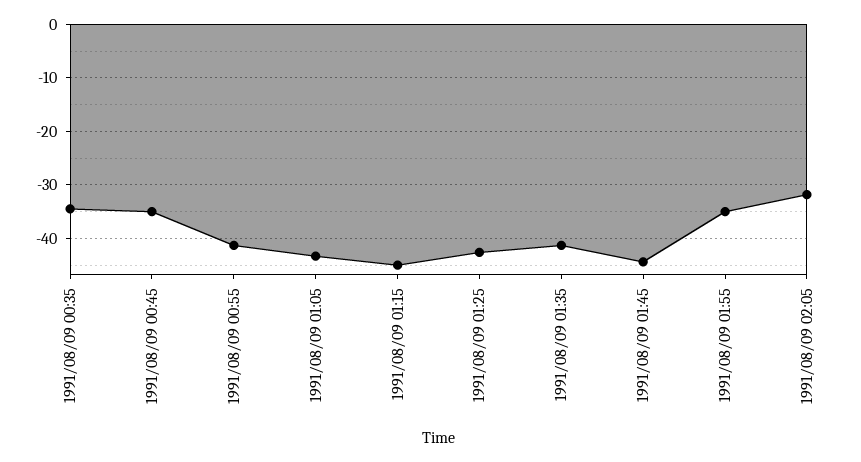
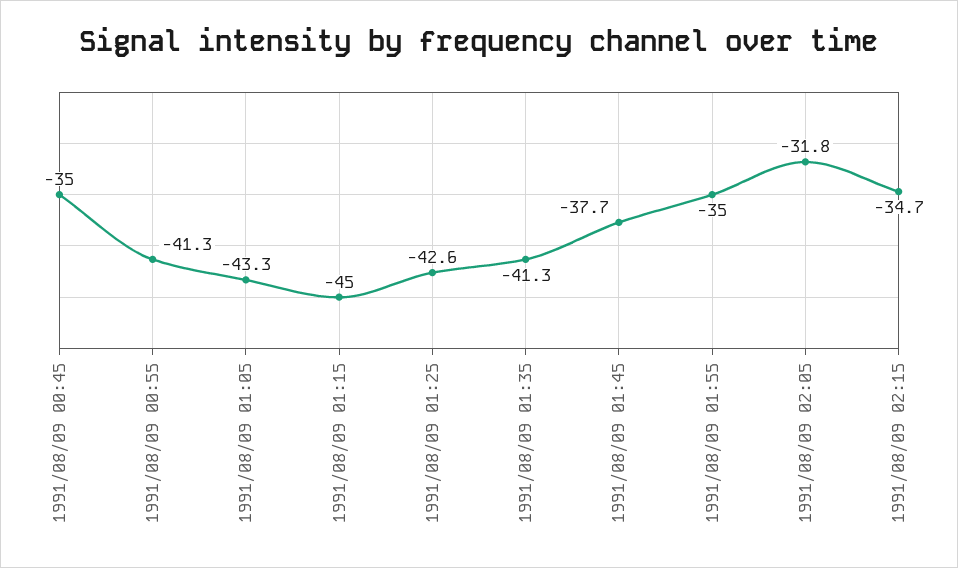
1991/08/09 00:35: -34 -> none
1991/08/09 01:45: -44 -> -37.7
1991/08/09 02:15: none -> -34.7

